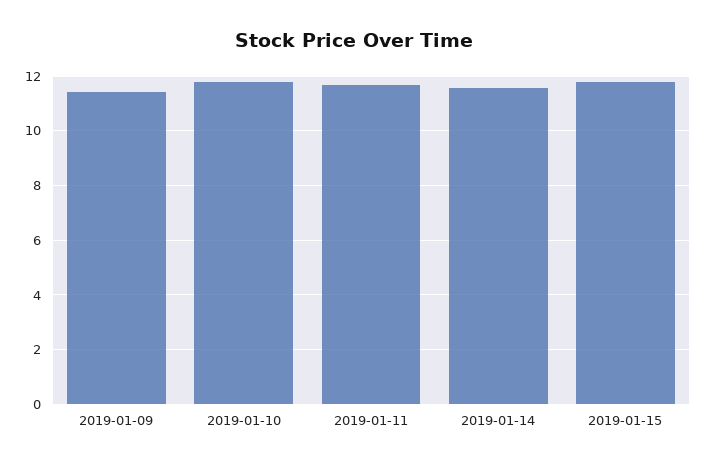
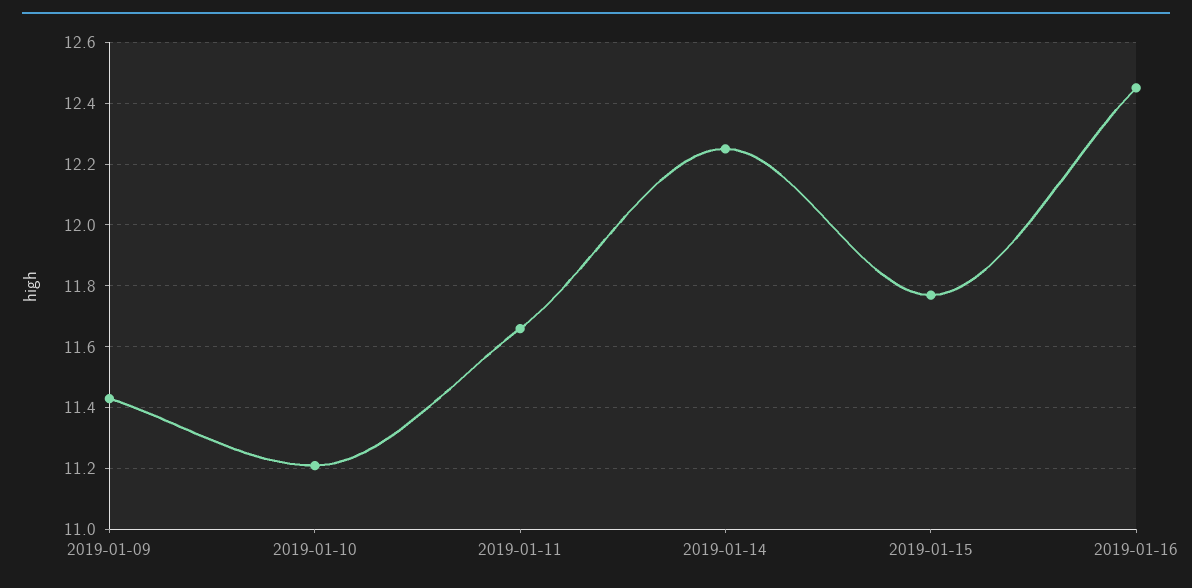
2019-01-10: 11.75 -> 11.2
2019-01-14: 11.5 -> 12.25
2019-01-16: none -> 12.45

